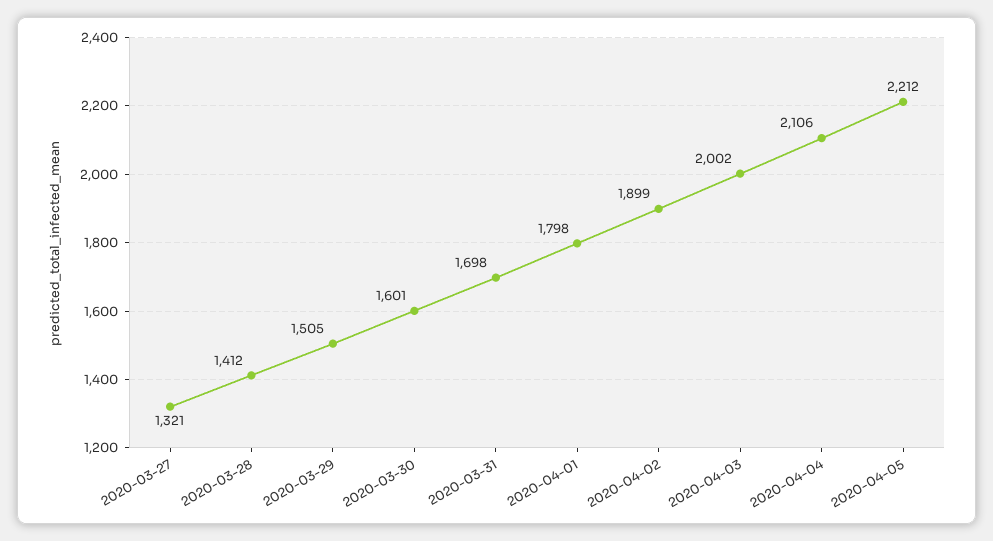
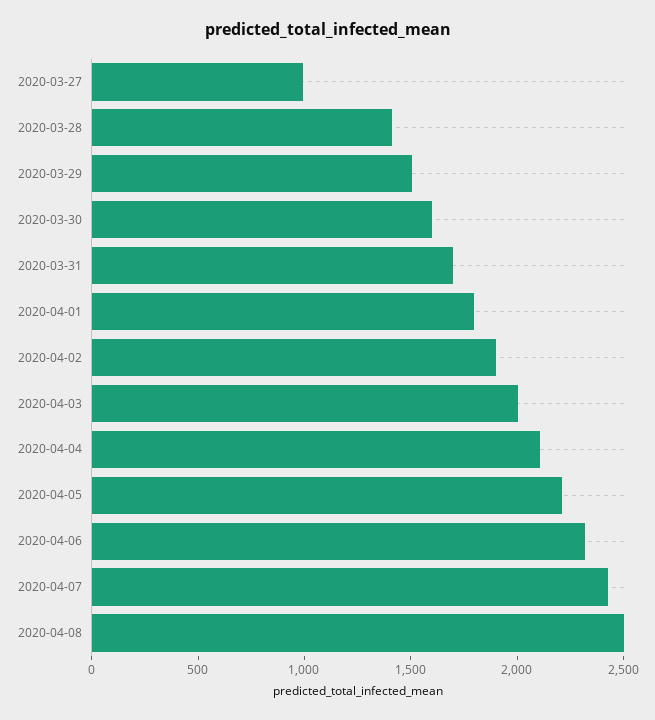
2020-03-27: 1321 -> 1000
2020-04-06: none -> 2300
2020-04-07: none -> 2400
2020-04-08: none -> 2500

